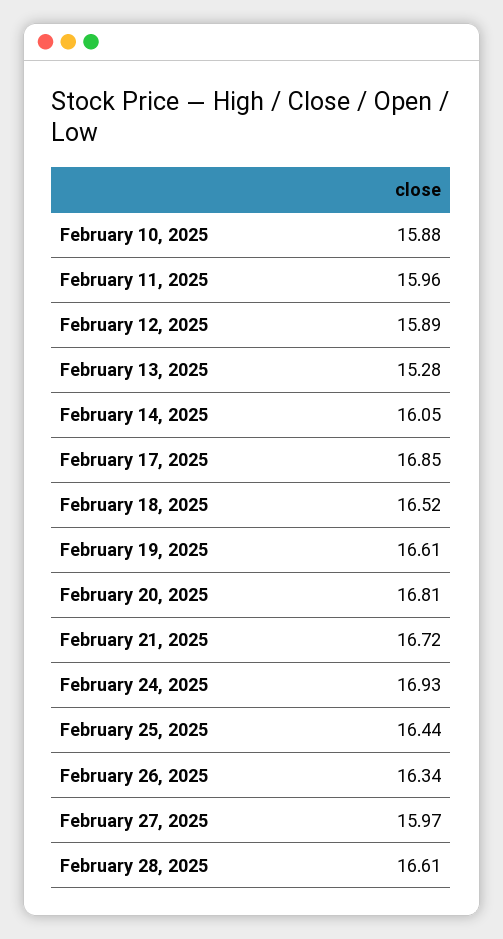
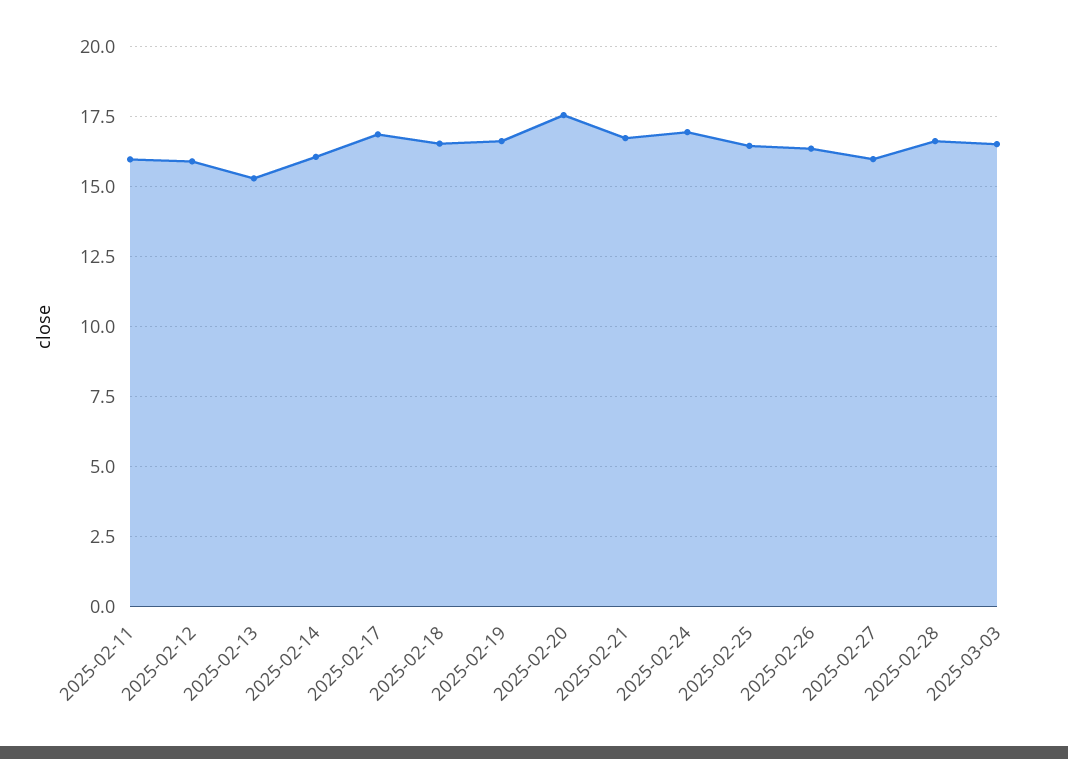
February 10, 2025: 15.88 -> none
February 20, 2025: 16.81 -> 17.5
2025-03-03: none -> 16.5

